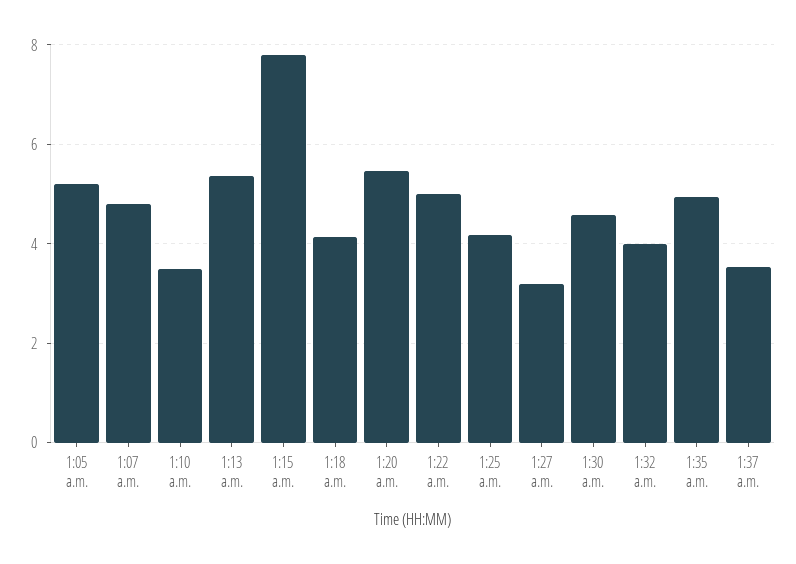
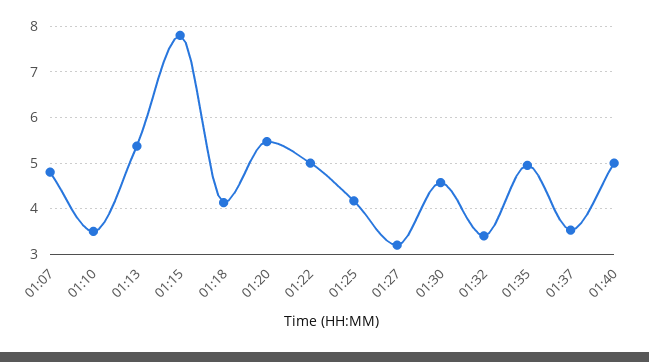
1:05 a.m.: 5.2 -> none
1:32 a.m.: 4 -> 3.4
01:40: none -> 5

